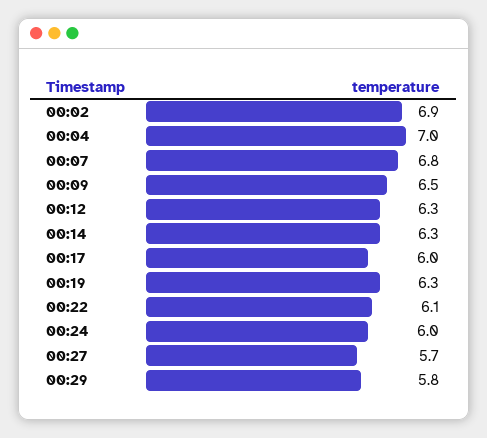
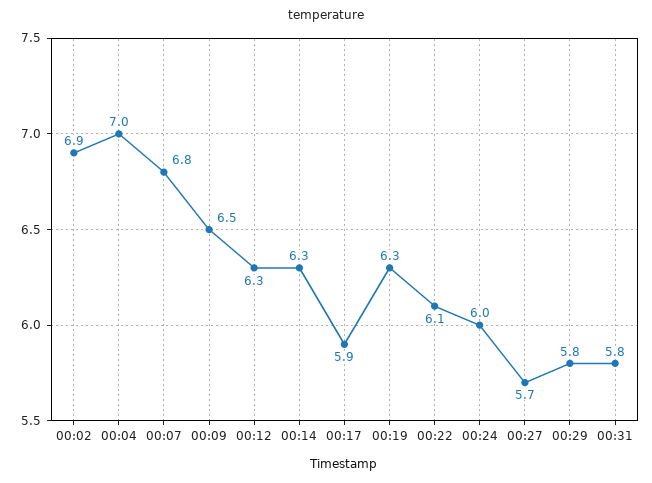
00:17: 6 -> 5.9
00:31: none -> 5.8

